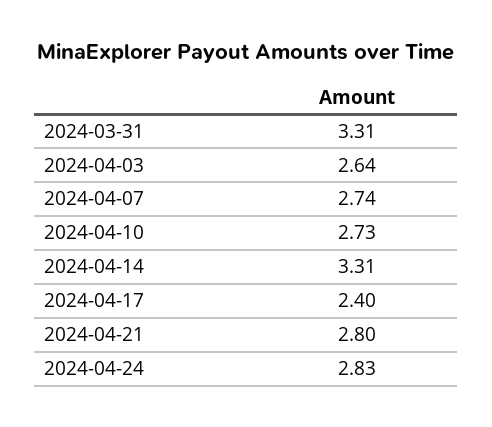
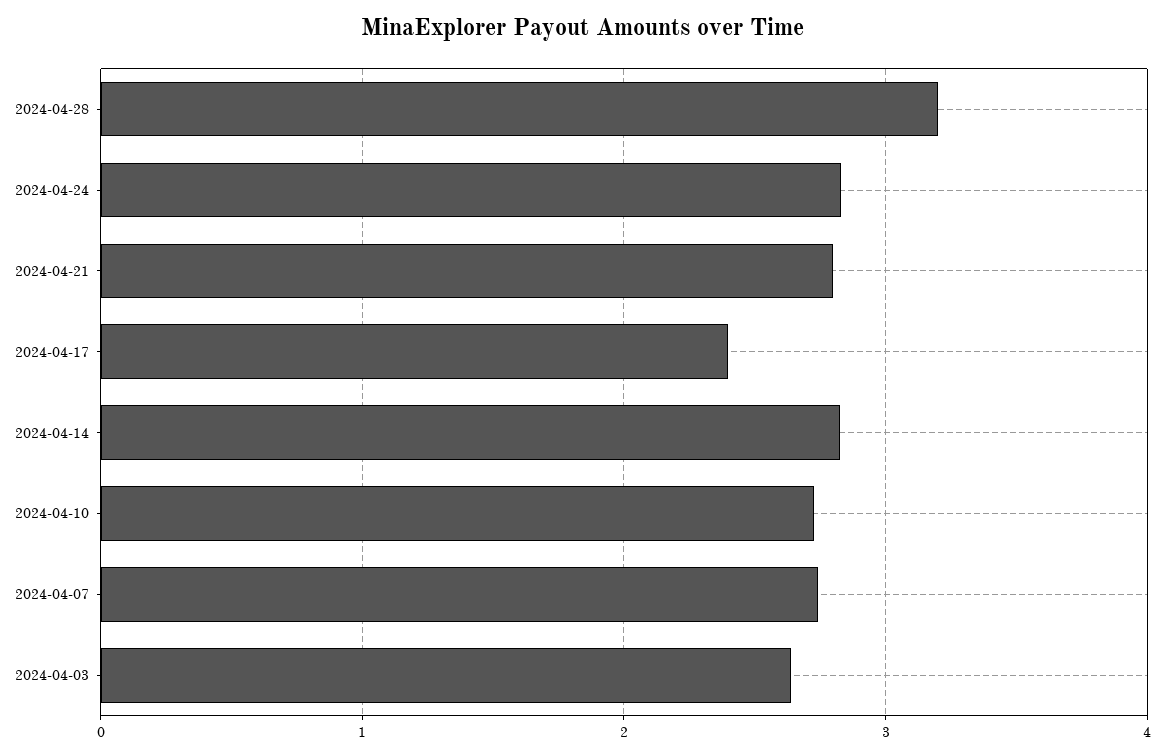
2024-03-31: 3.31 -> none
2024-04-14: 3.31 -> 2.8
2024-04-28: none -> 3.2

